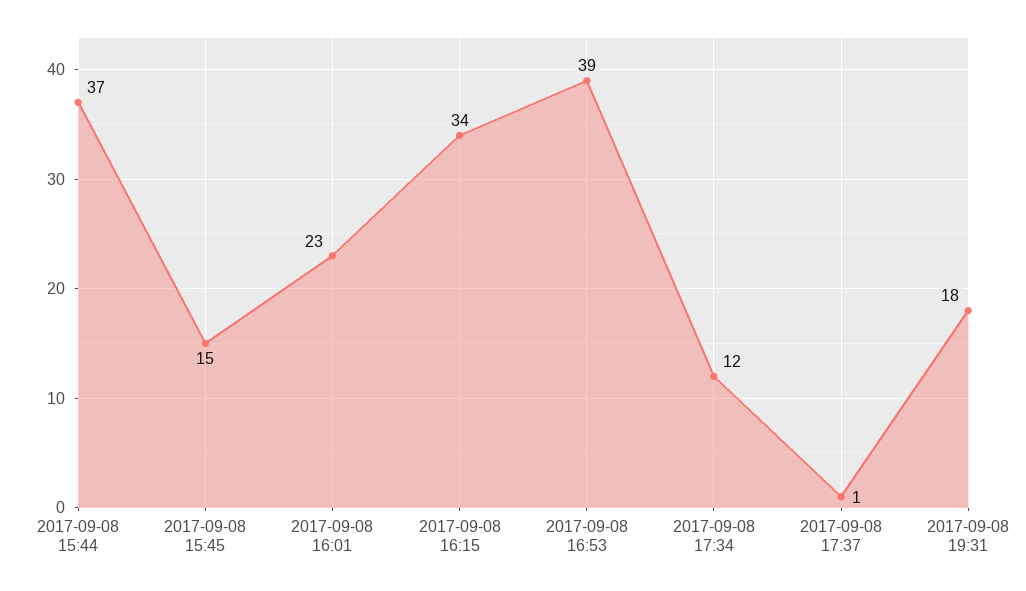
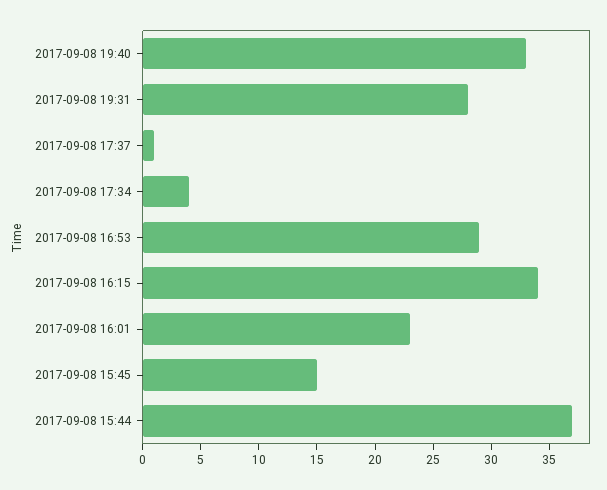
2017-09-08 16:53: 39 -> 29
2017-09-08 17:34: 12 -> 4
2017-09-08 19:31: 18 -> 28
2017-09-08 19:40: none -> 33

